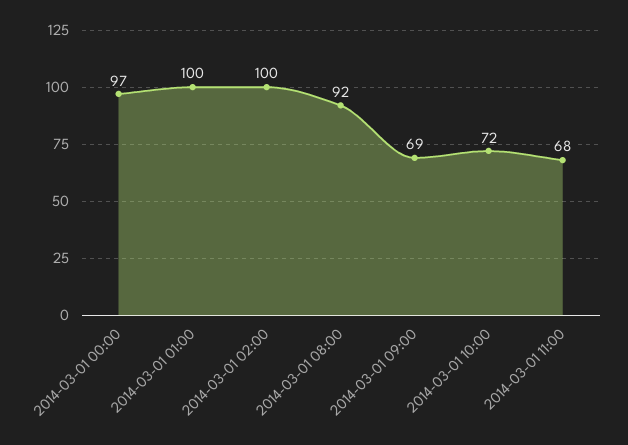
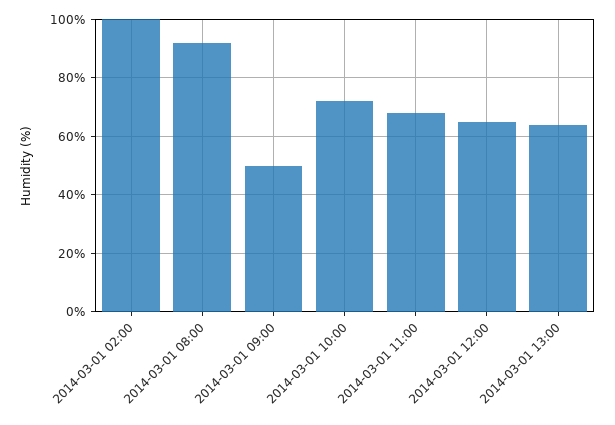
2014-03-01 00:00: 97 -> none
2014-03-01 01:00: 100 -> none
2014-03-01 09:00: 69 -> 50
2014-03-01 12:00: none -> 65
2014-03-01 13:00: none -> 65

